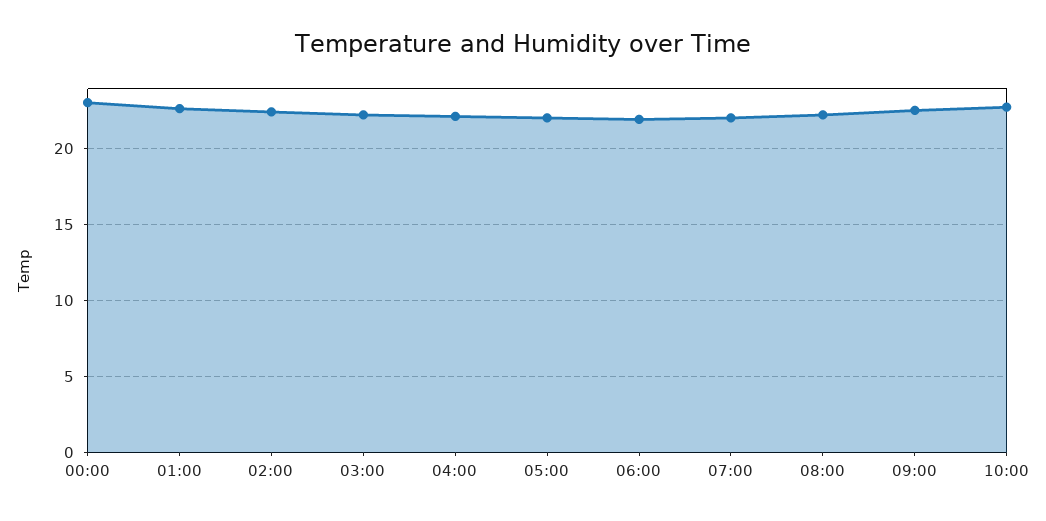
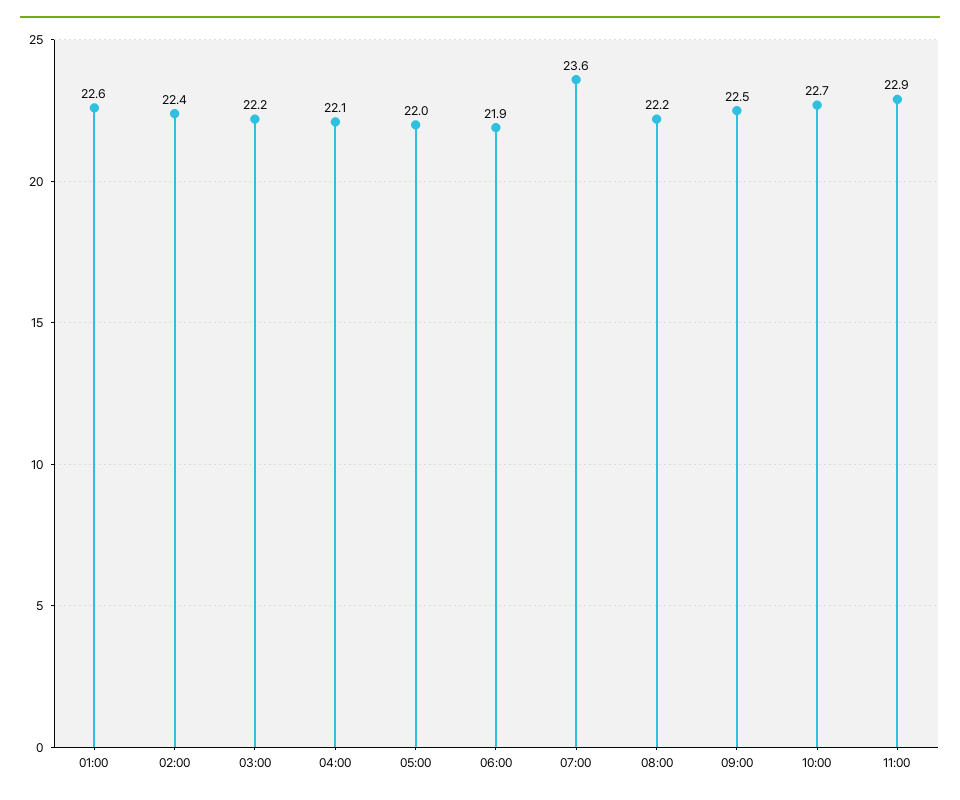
00:00: 23 -> none
07:00: 22 -> 23.6
11:00: none -> 22.9

